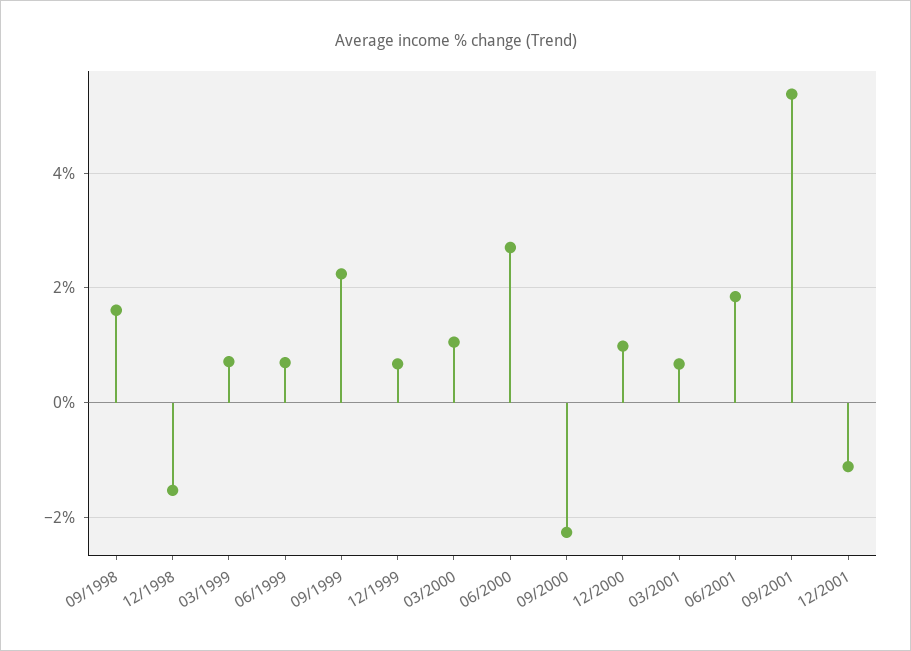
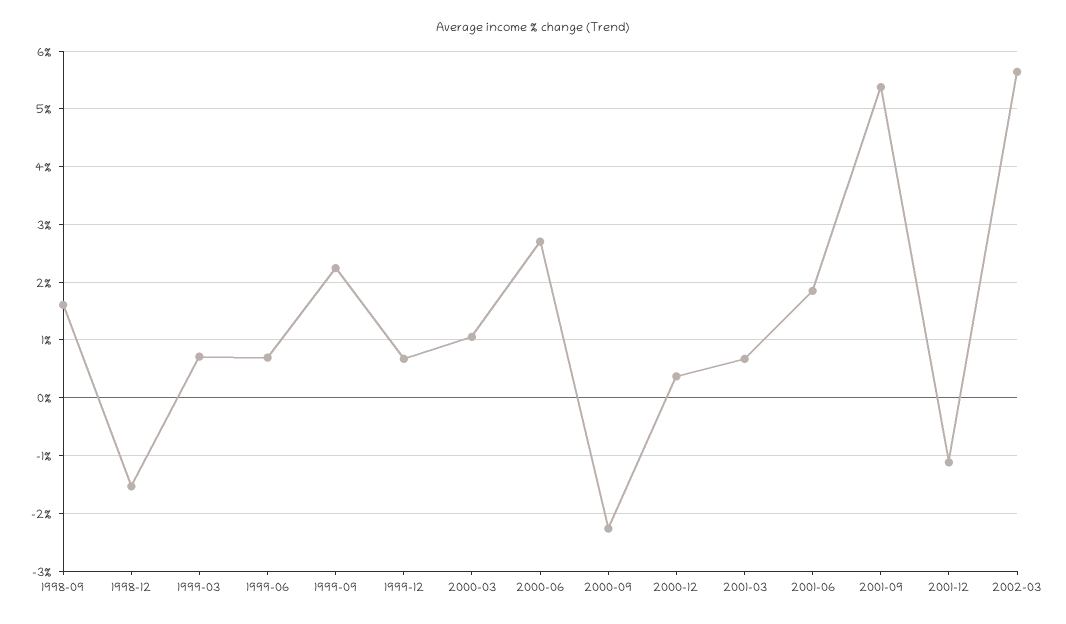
12/2000: 1 -> 0.4
2002-03: none -> 5.6

